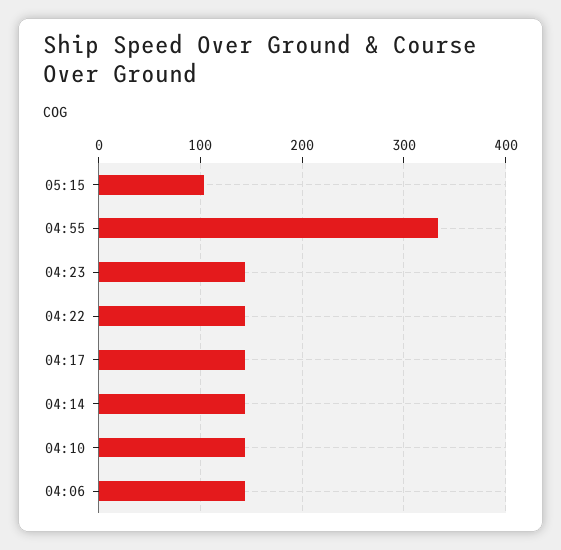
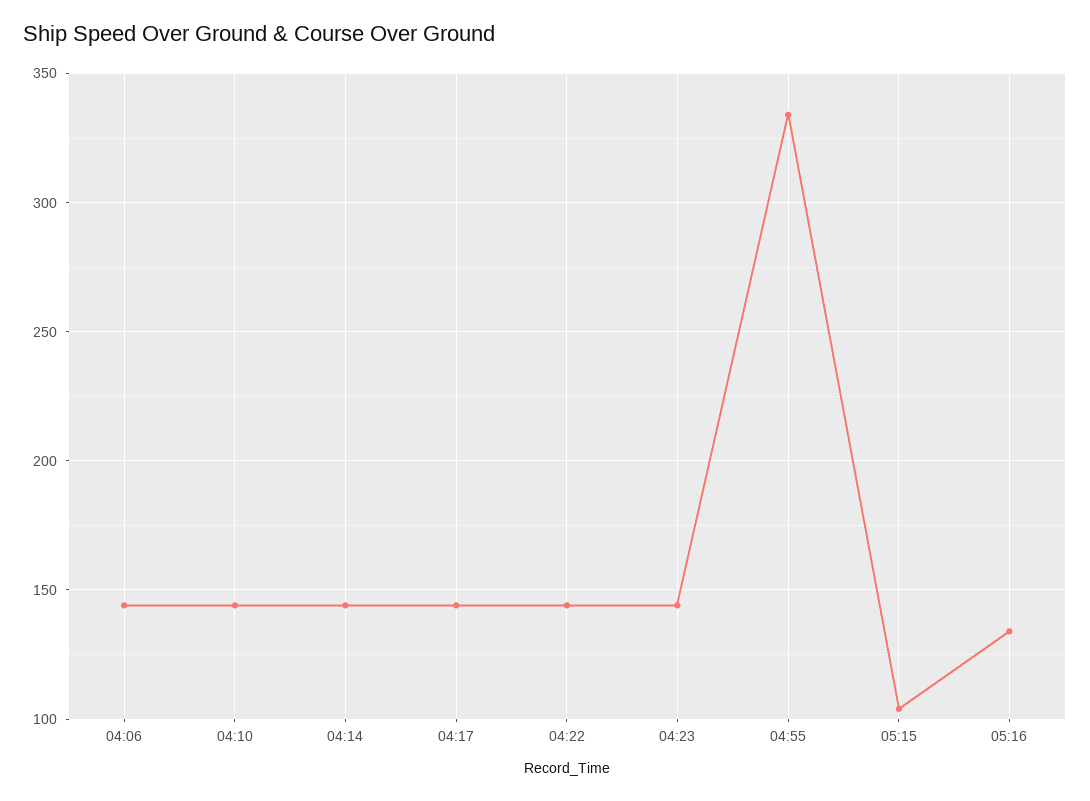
05:16: none -> 135

